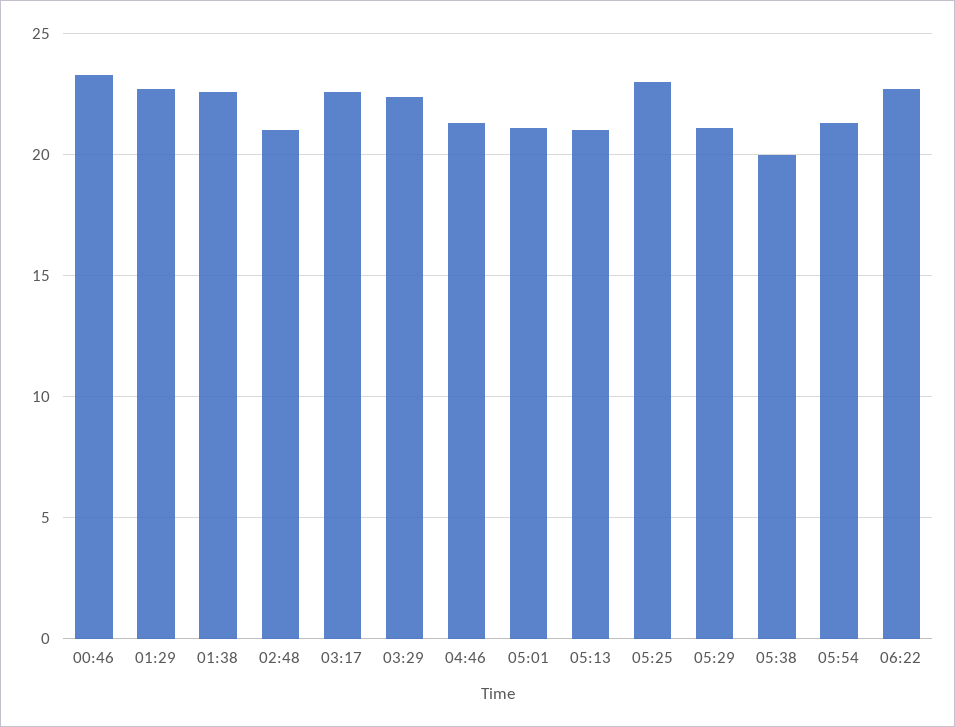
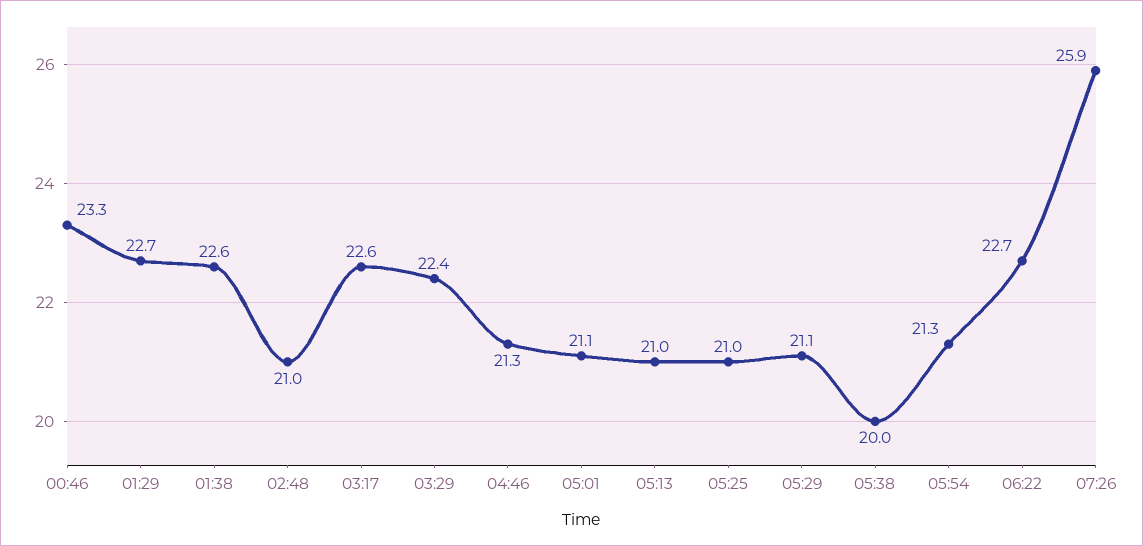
05:25: 23 -> 21
07:26: none -> 25.9

